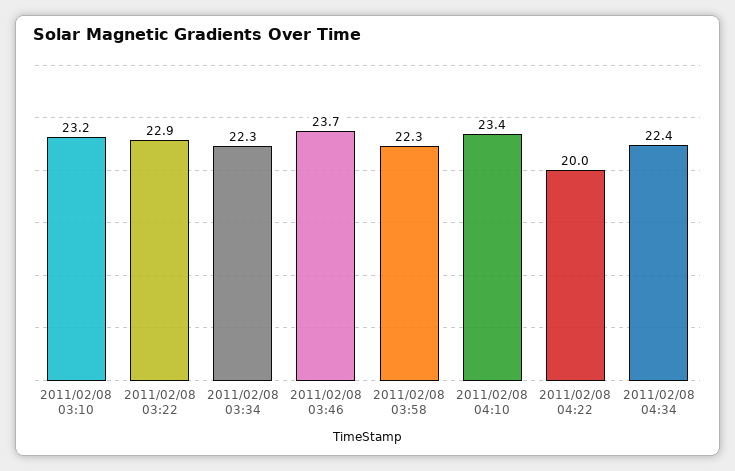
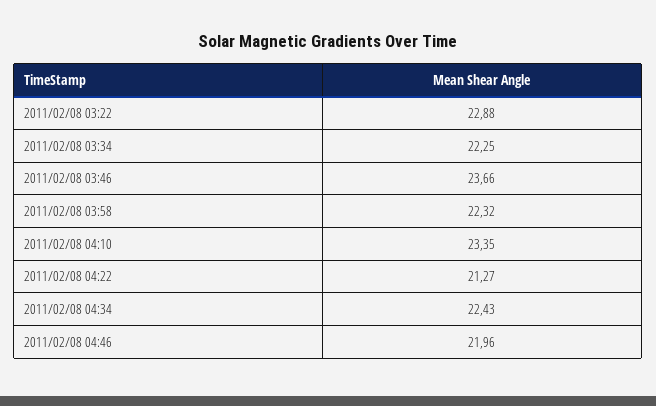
2011/02/08 03:10: 23.2 -> none
2011/02/08 04:22: 20 -> 21.27
2011/02/08 04:46: none -> 21.96

